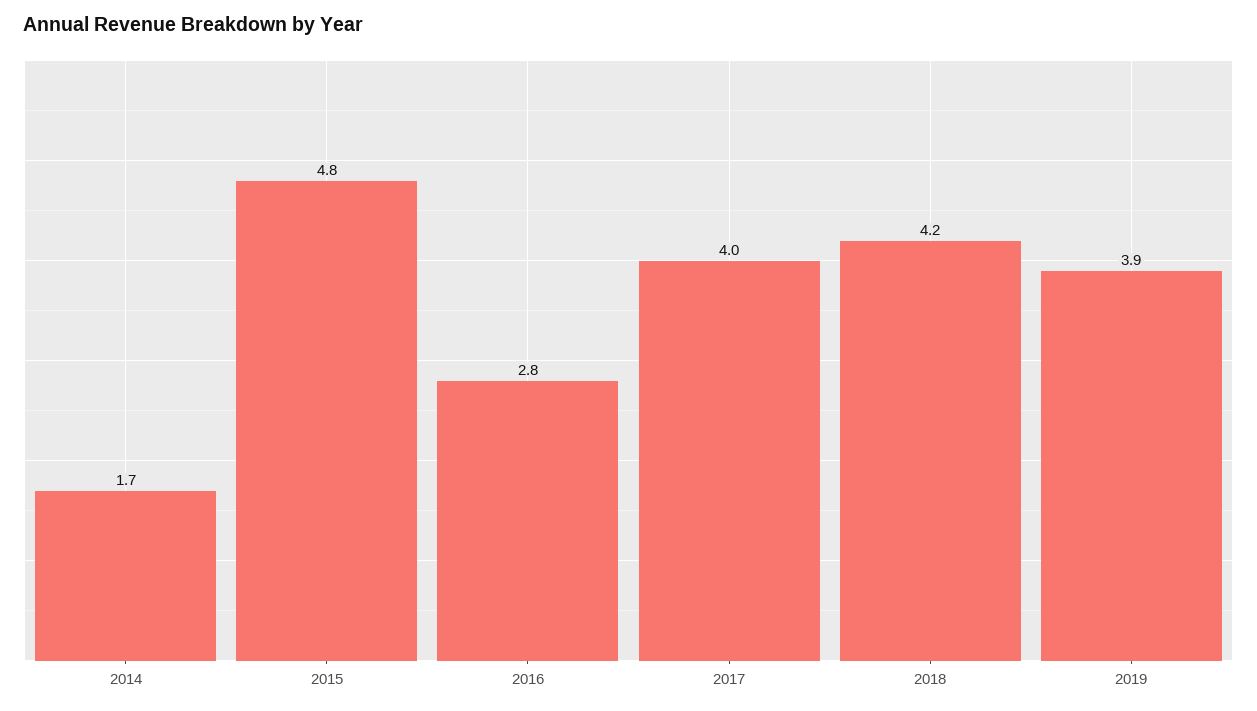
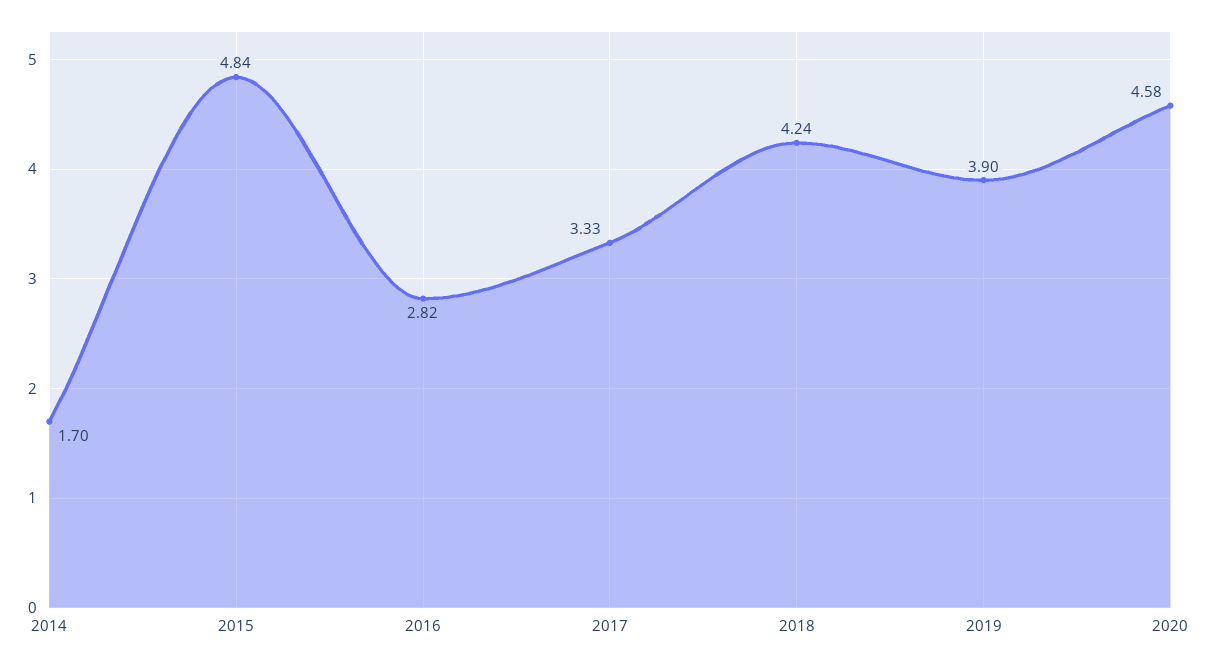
2017: 4 -> 3.33
2020: none -> 4.58

